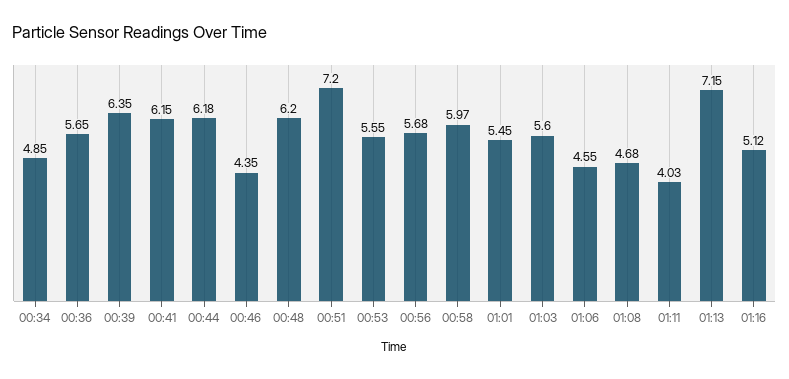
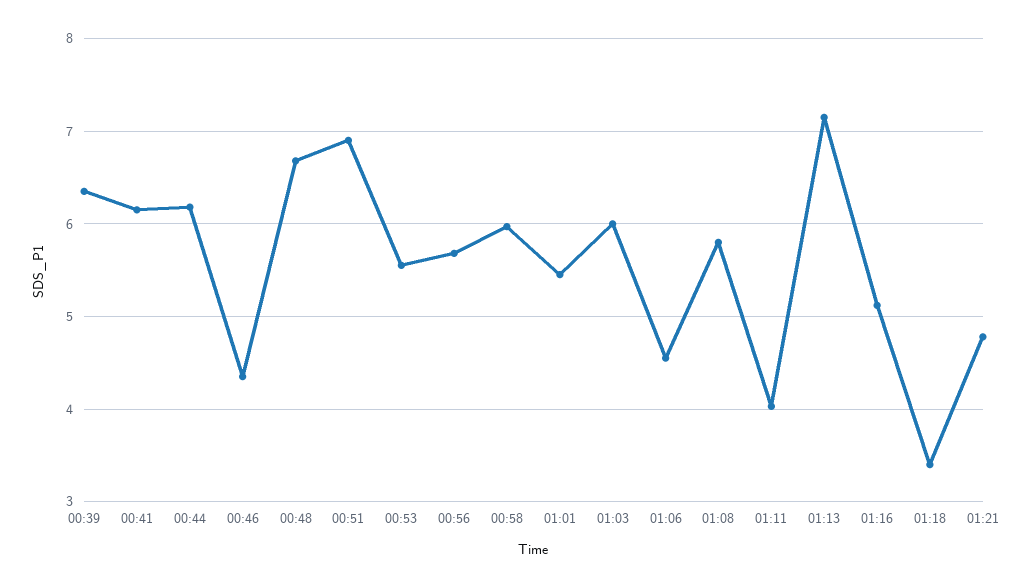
00:34: 4.85 -> none
00:36: 5.65 -> none
00:48: 6.2 -> 6.7
00:51: 7.2 -> 6.9
01:03: 5.6 -> 6
01:08: 4.68 -> 5.8
01:18: none -> 3.4
01:21: none -> 4.8

